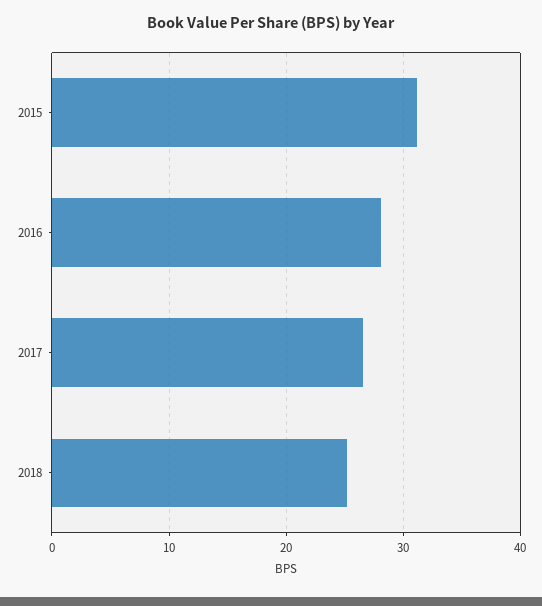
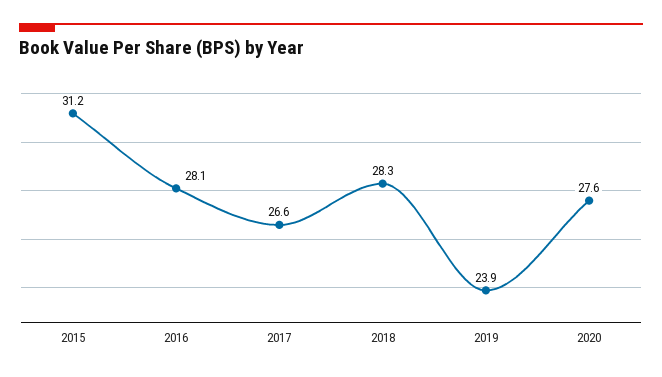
2018: 25 -> 28.3
2019: none -> 23.9
2020: none -> 27.6

